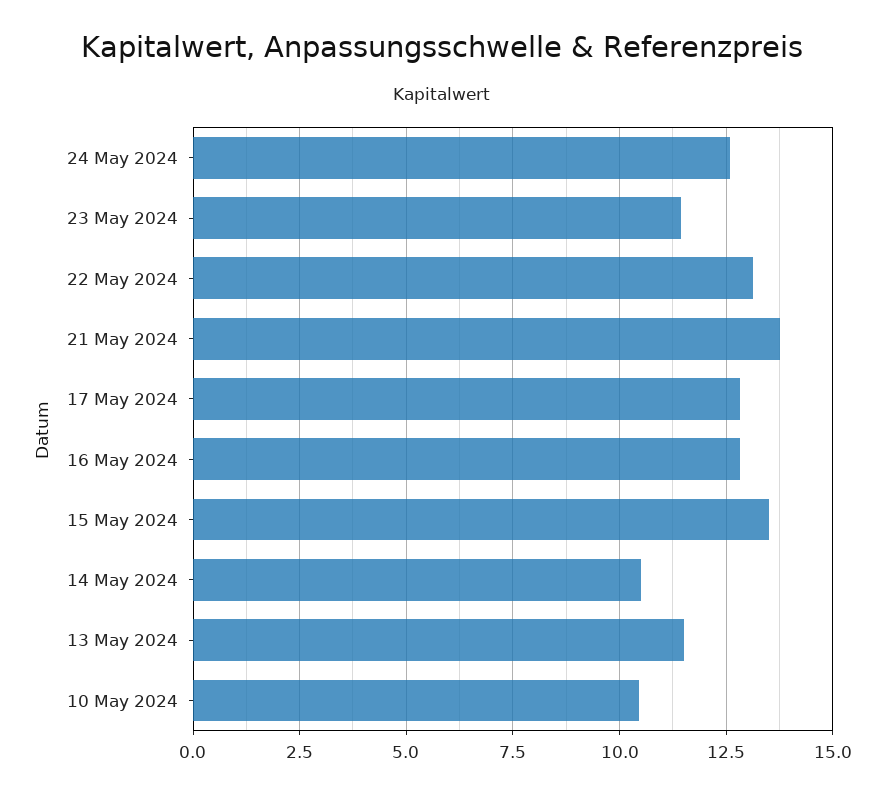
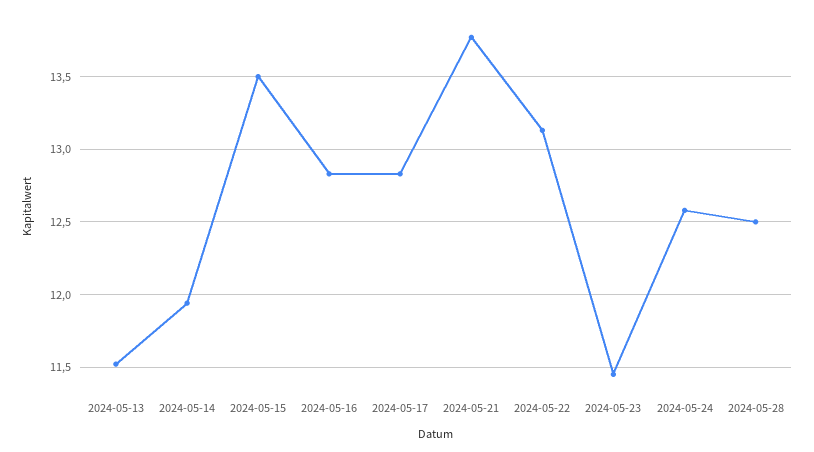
14 May 2024: 10.5 -> 11.95
10 May 2024: 10.5 -> none
2024-05-28: none -> 12.5

